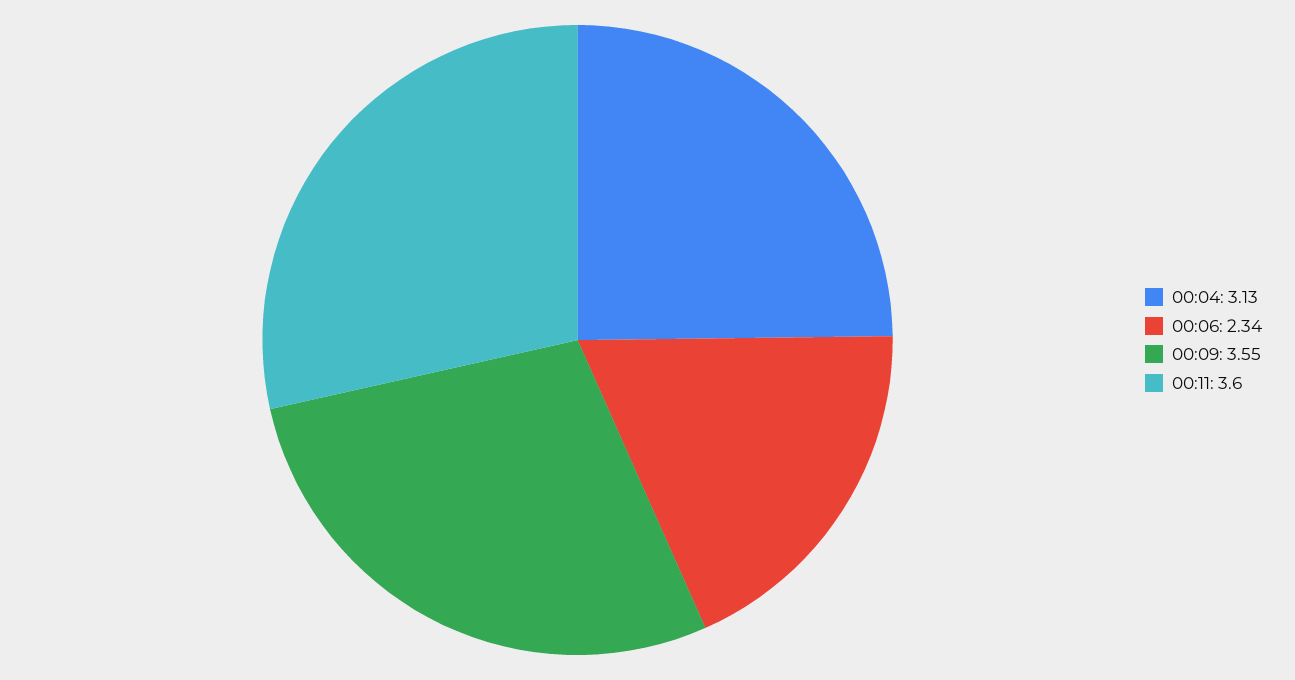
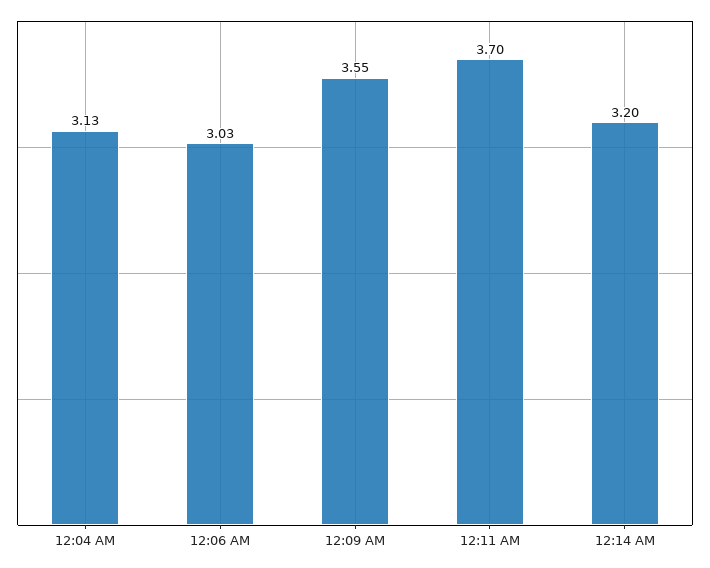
00:06: 2.34 -> 3.03
00:11: 3.6 -> 3.7
12:14 AM: none -> 3.2

